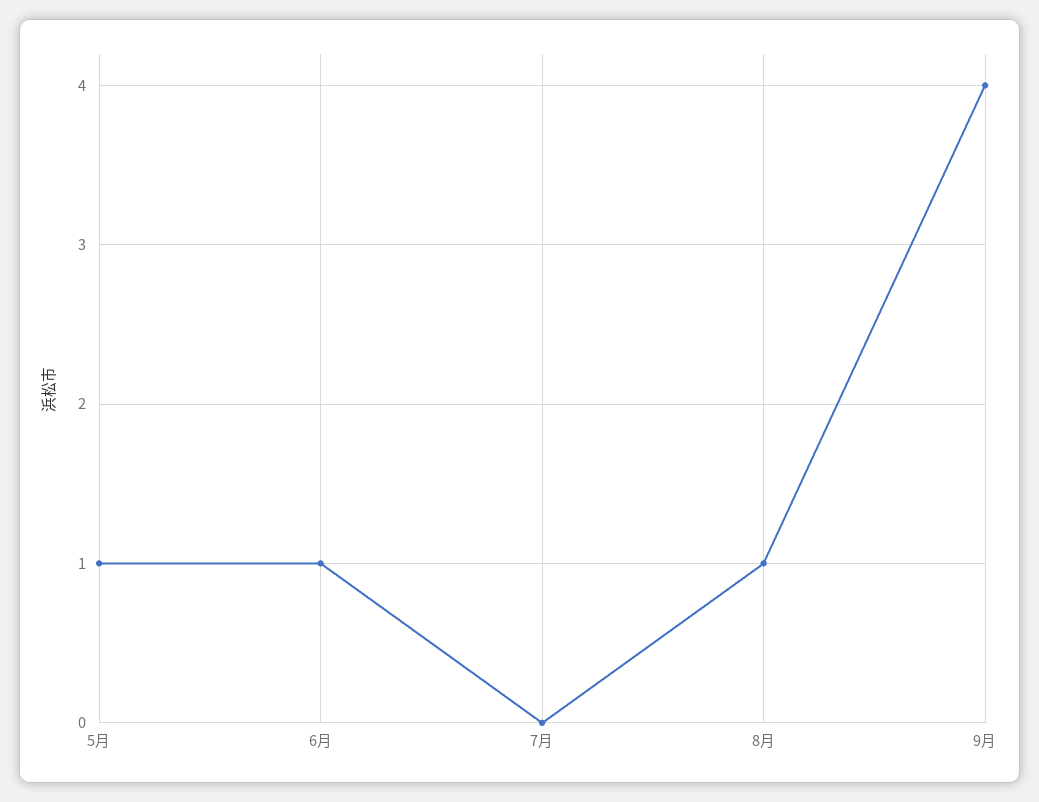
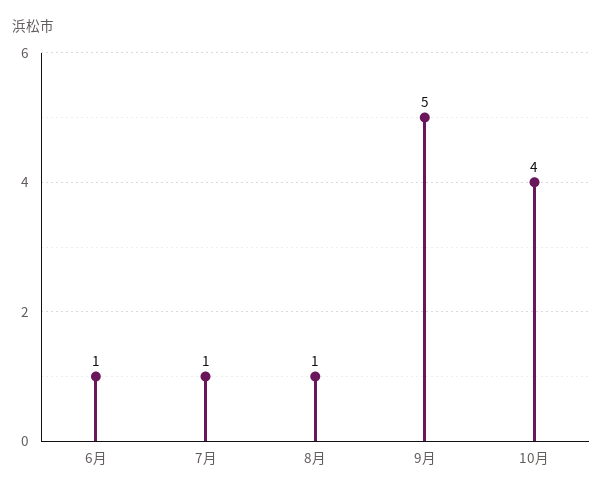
5月: 1 -> none
7月: 0 -> 1
9月: 4 -> 5
10月: none -> 4

